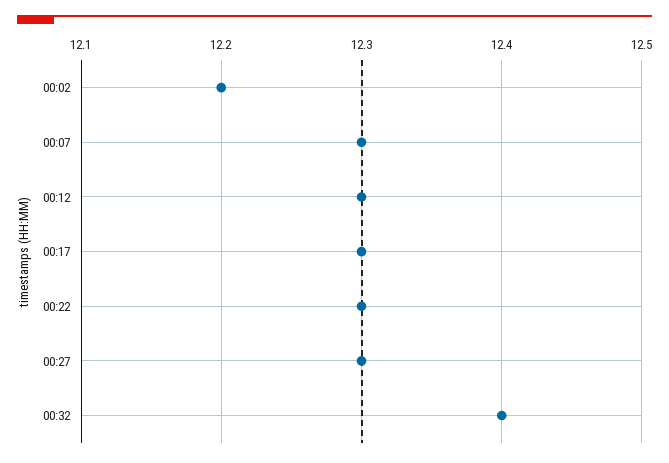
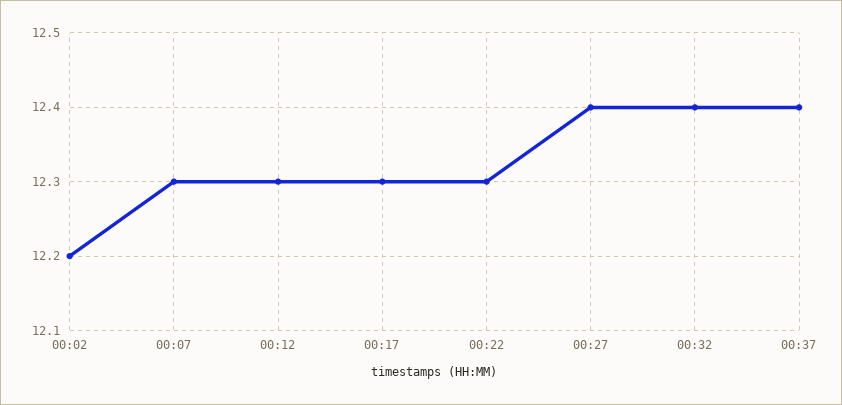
00:27: 12.3 -> 12.4
00:37: none -> 12.4

